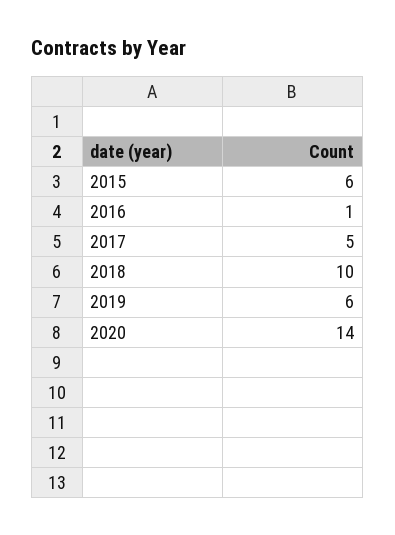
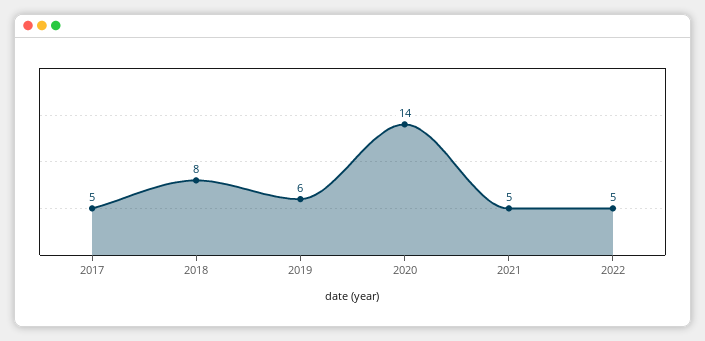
2015: 6 -> none
2016: 1 -> none
2018: 10 -> 8
2021: none -> 5
2022: none -> 5

